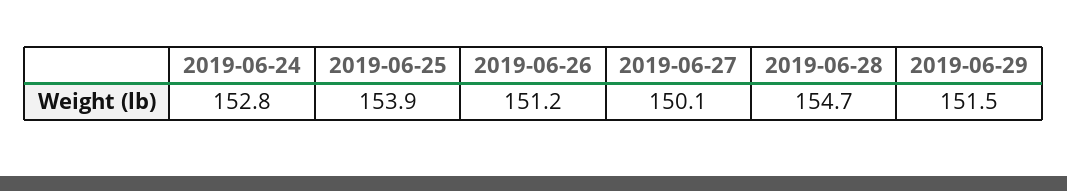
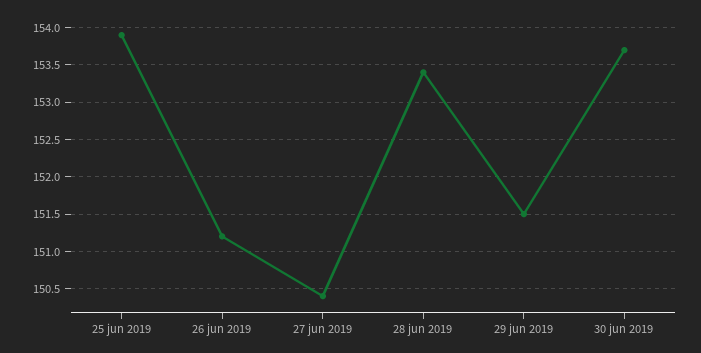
2019-06-24: 152.8 -> none
2019-06-27: 150.1 -> 150.4
2019-06-28: 154.7 -> 153.4
30 jun 2019: none -> 153.7

